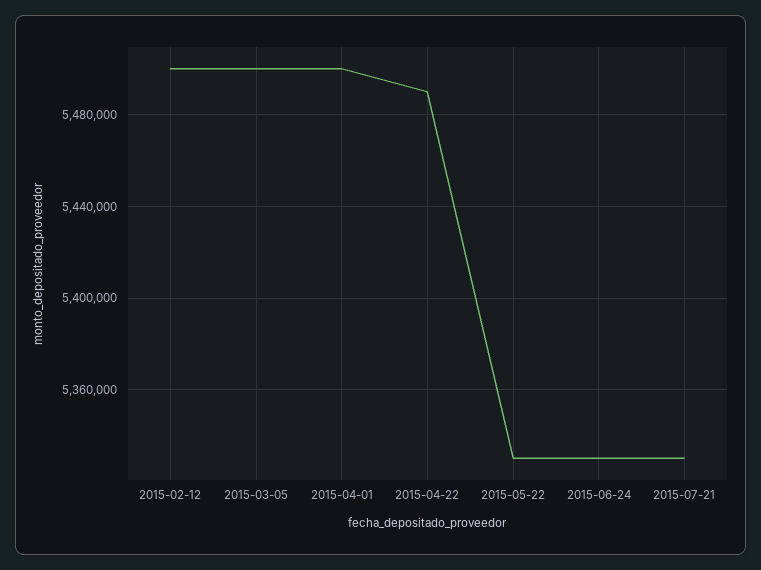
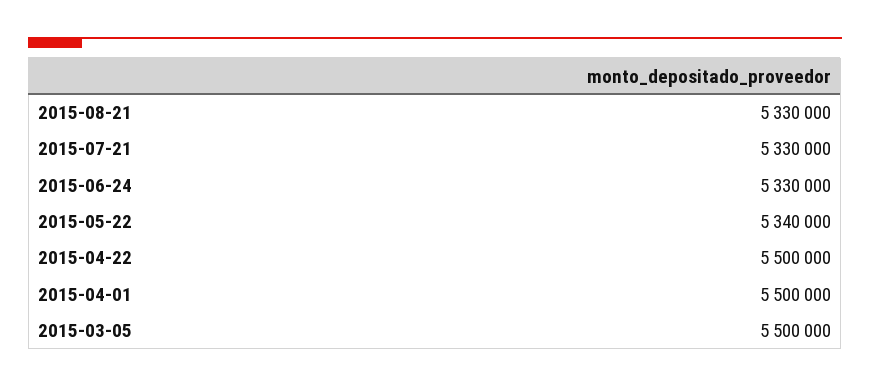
2015-02-12: 5500000 -> none
2015-04-22: 5490000 -> 5500000
2015-05-22: 5330000 -> 5340000
2015-08-21: none -> 5330000

